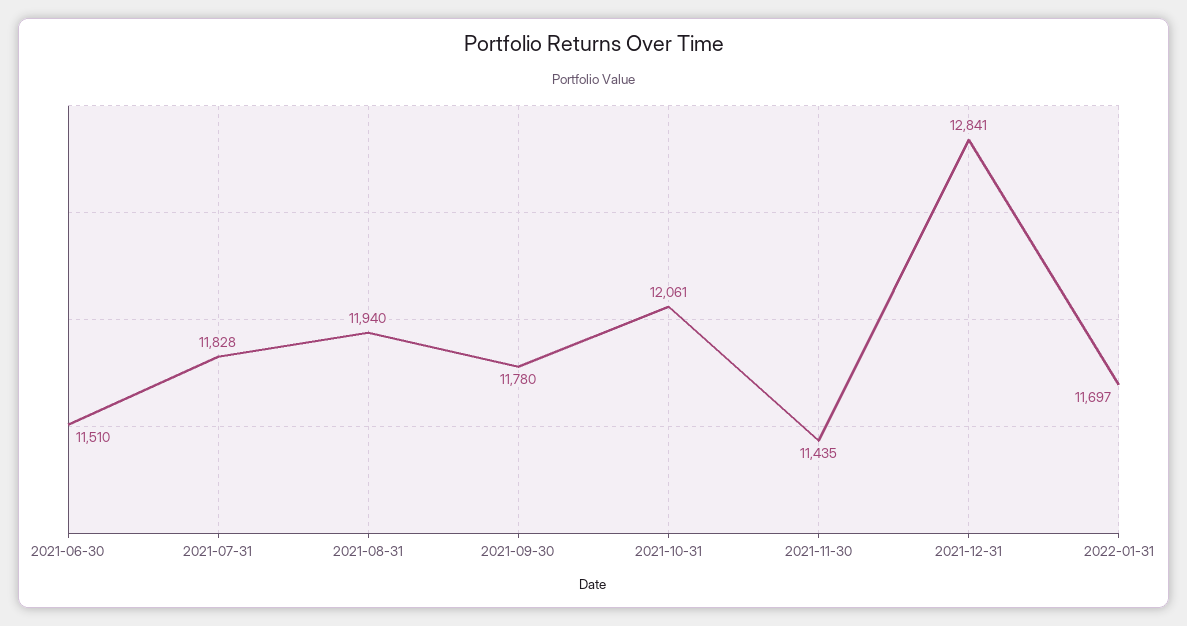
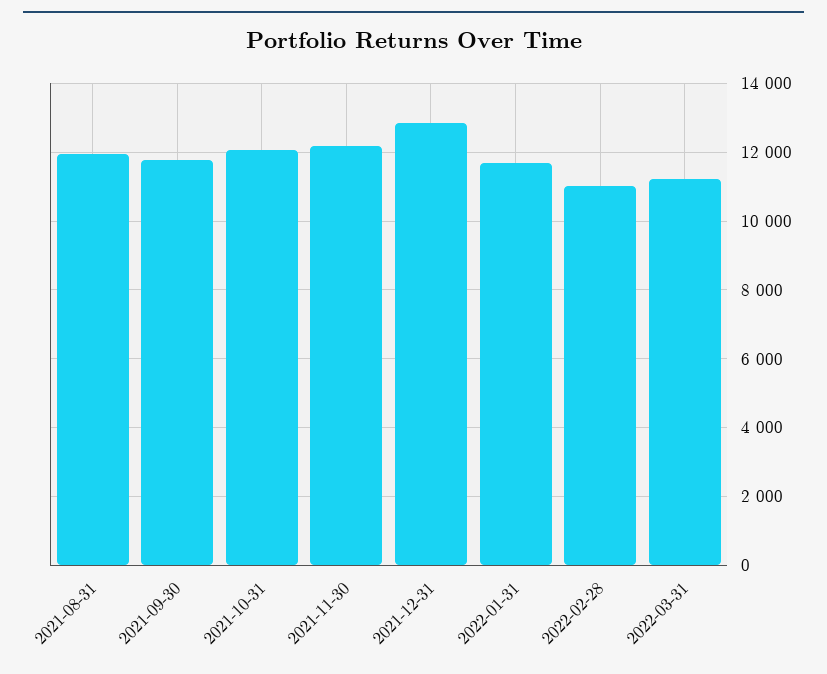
2021-06-30: 11510 -> none
2021-07-31: 11828 -> none
2021-11-30: 11435 -> 12200
2022-02-28: none -> 11000
2022-03-31: none -> 11200

